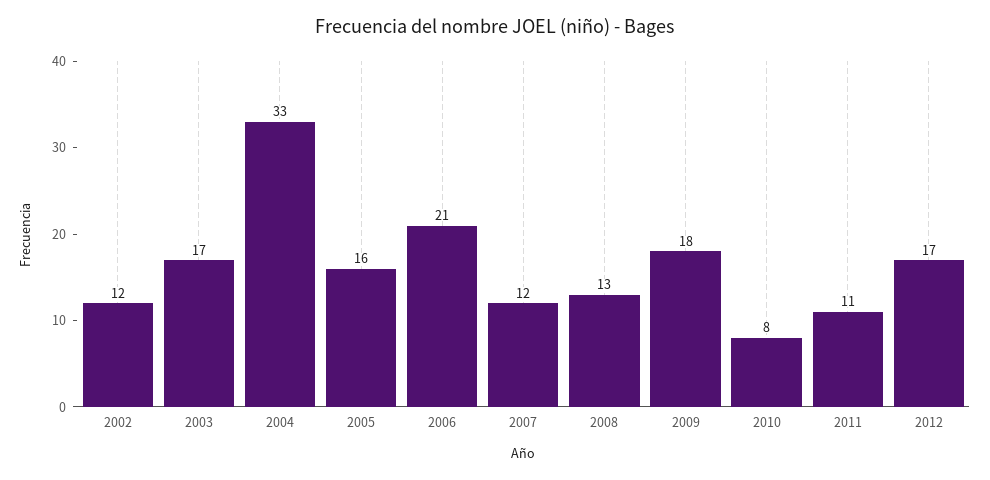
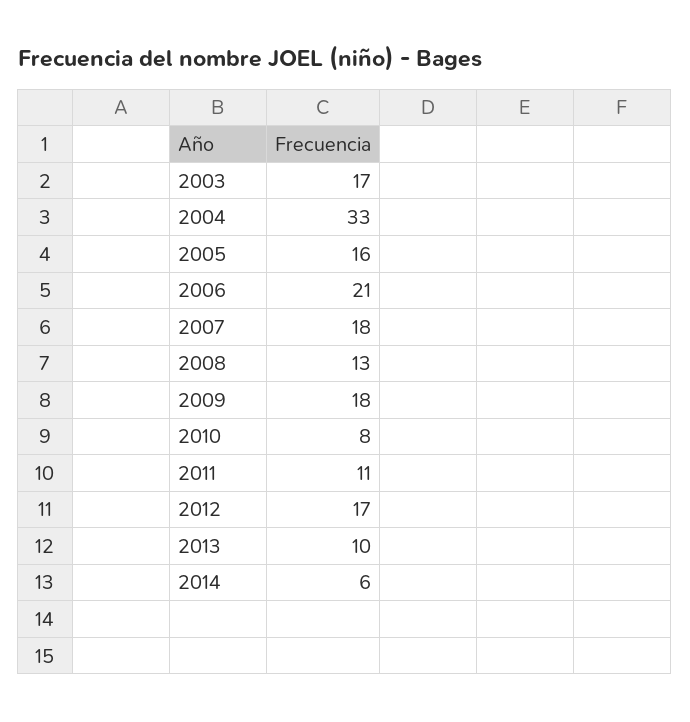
2002: 12 -> none
2007: 12 -> 18
2013: none -> 10
2014: none -> 6

